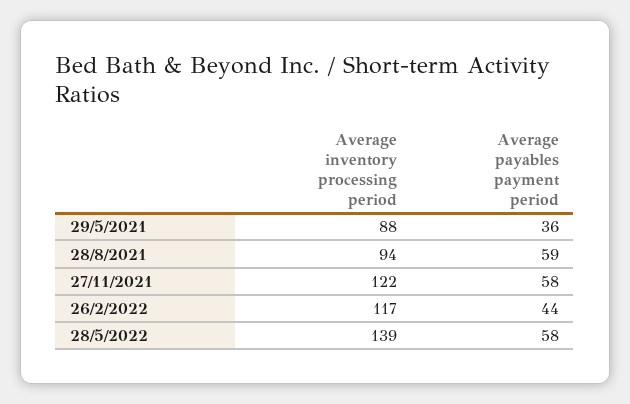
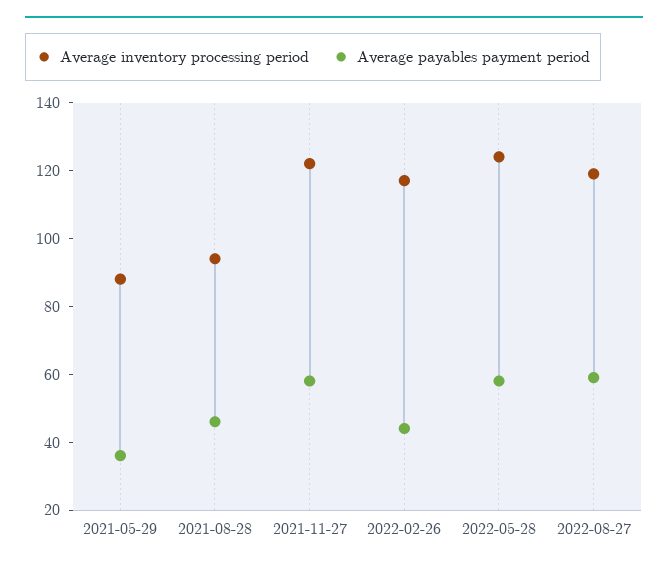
Average payables payment period, 28/8/2021: 59 -> 45
Average inventory processing period, 28/5/2022: 139 -> 125
Average inventory processing period, 2022-08-27: none -> 120
Average payables payment period, 2022-08-27: none -> 60

